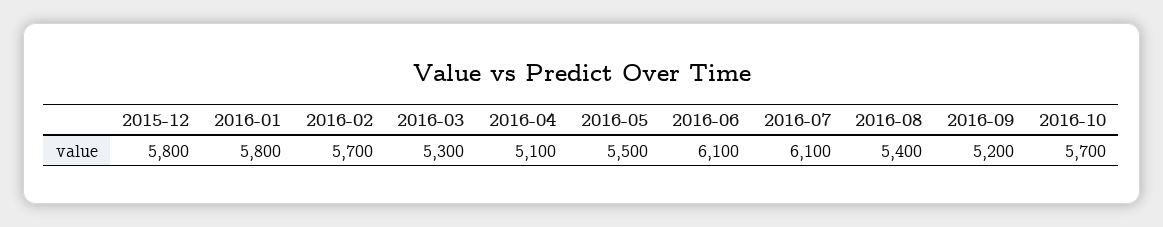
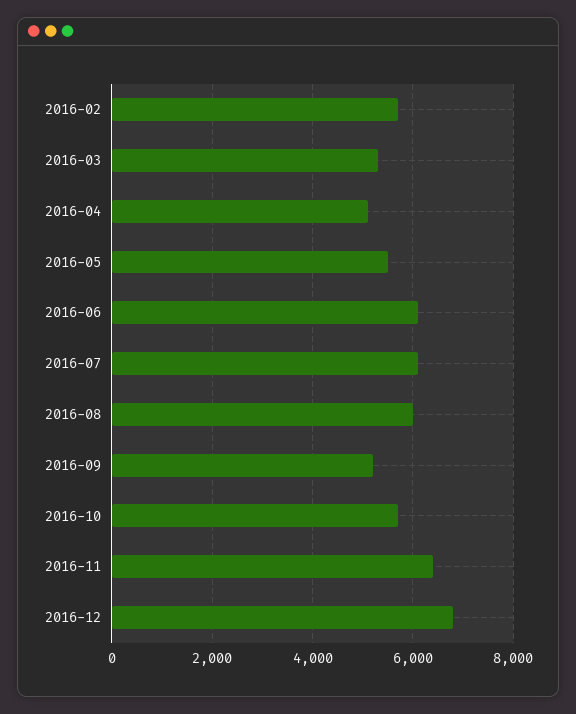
2015-12: 5800 -> none
2016-01: 5800 -> none
2016-08: 5400 -> 6000
2016-11: none -> 6400
2016-12: none -> 6800

